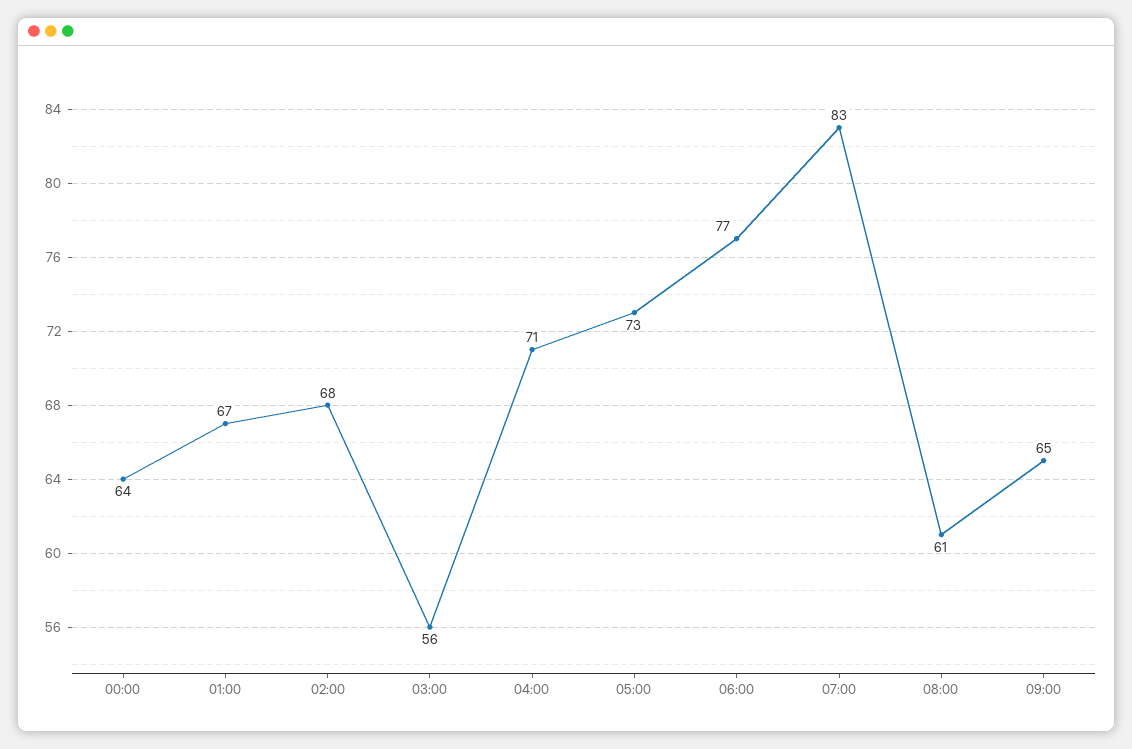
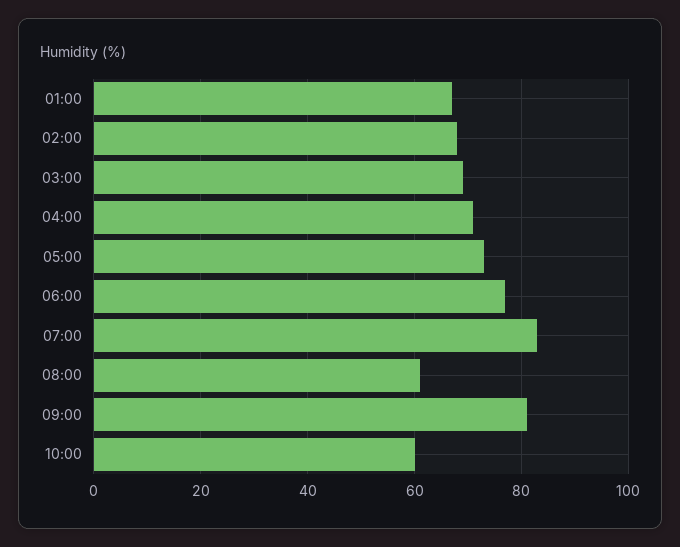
00:00: 64 -> none
03:00: 56 -> 70
09:00: 65 -> 80
10:00: none -> 60

